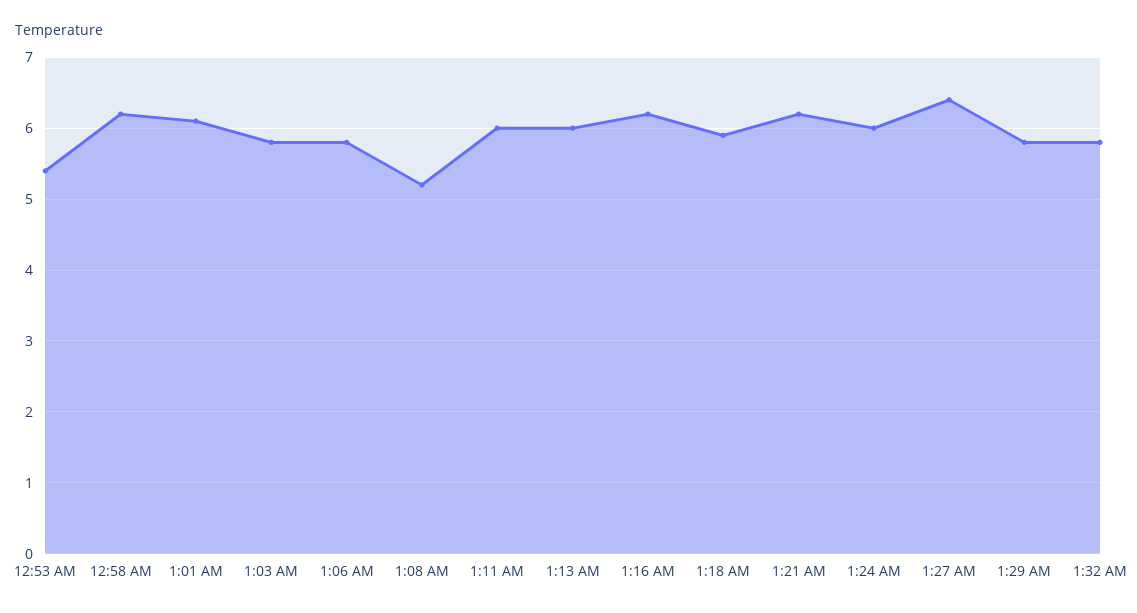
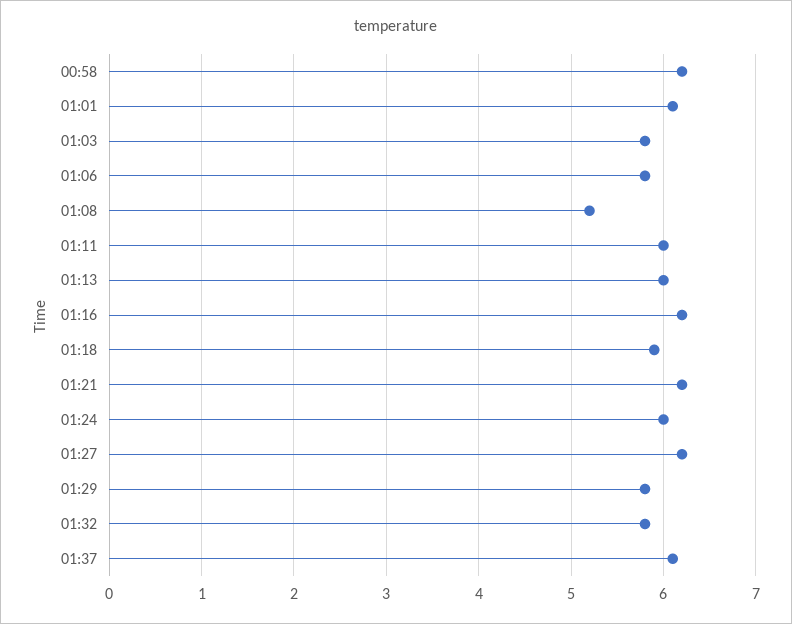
12:53 AM: 5.4 -> none
1:27 AM: 6.4 -> 6.2
01:37: none -> 6.1

